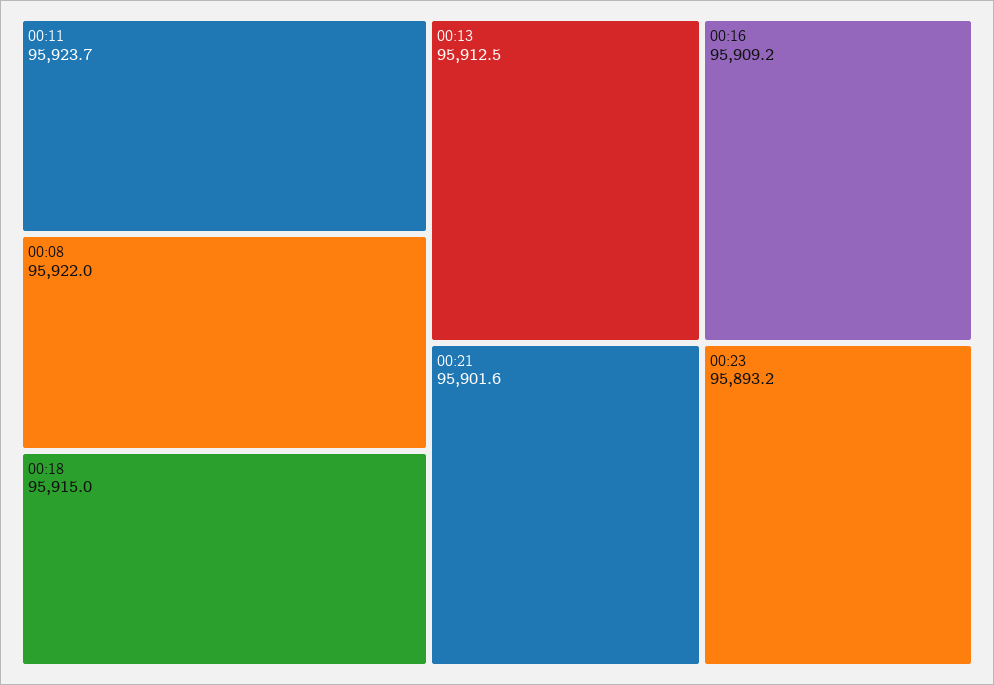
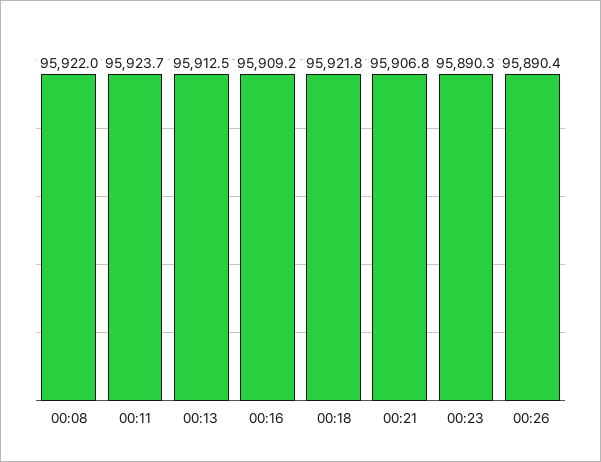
00:18: 95915 -> 95921.8
00:21: 95901.6 -> 95906.8
00:23: 95893.2 -> 95890.3
00:26: none -> 95890.4

